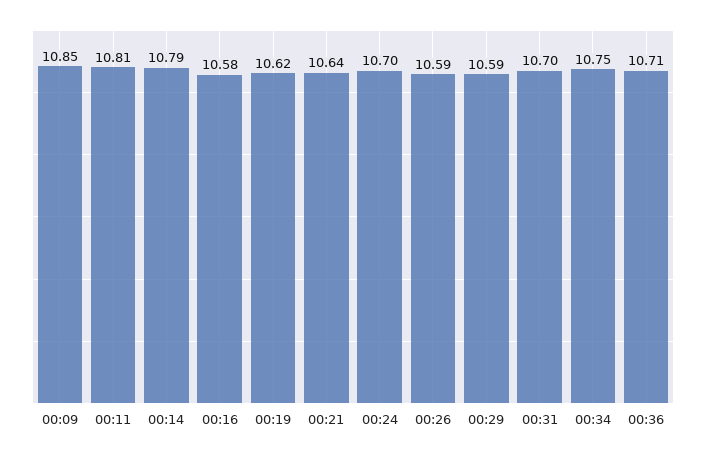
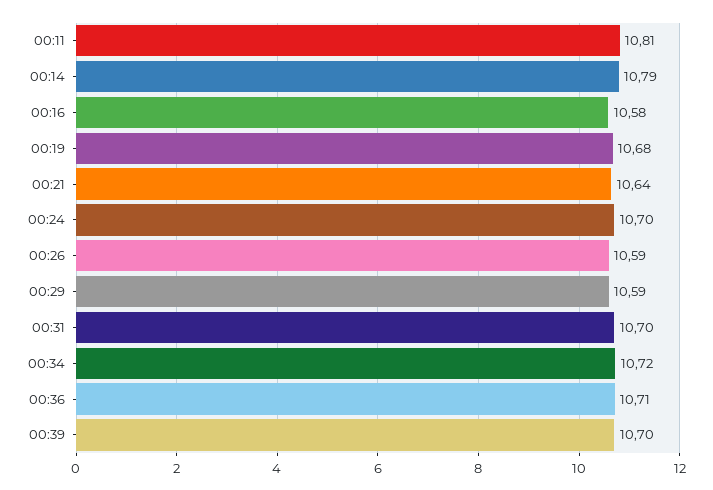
00:09: 10.85 -> none
00:19: 10.62 -> 10.68
00:34: 10.75 -> 10.72
00:39: none -> 10.7

